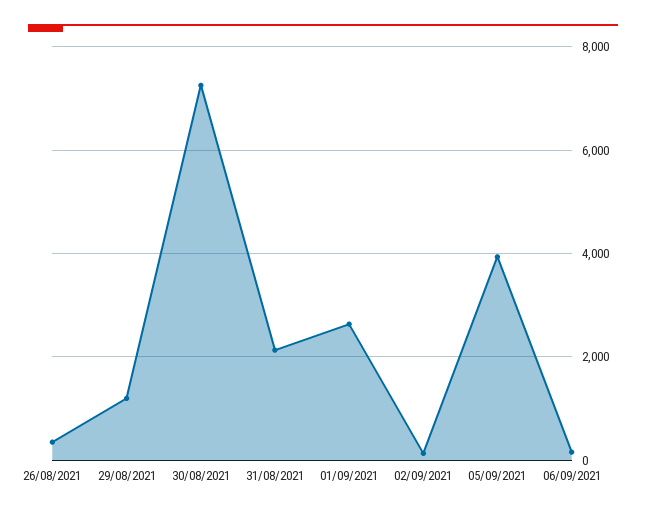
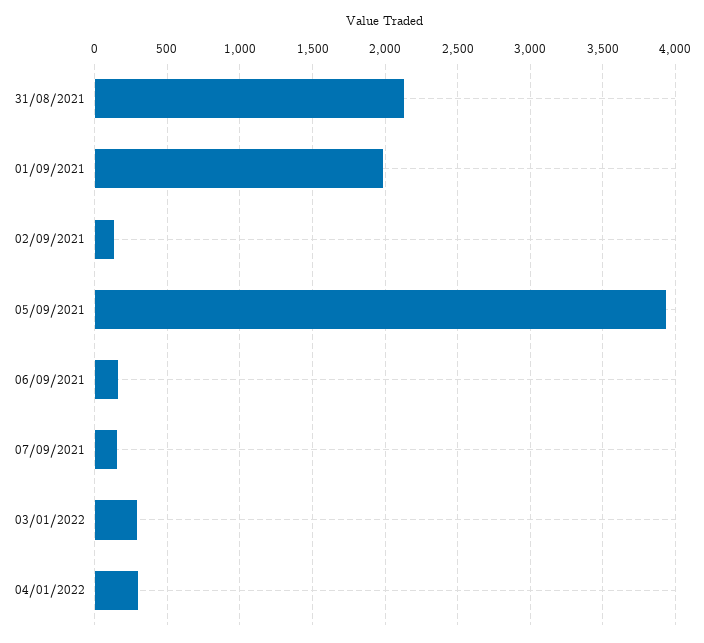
26/08/2021: 400 -> none
29/08/2021: 1200 -> none
30/08/2021: 7200 -> none
01/09/2021: 2600 -> 2000
07/09/2021: none -> 150
03/01/2022: none -> 300
04/01/2022: none -> 300

